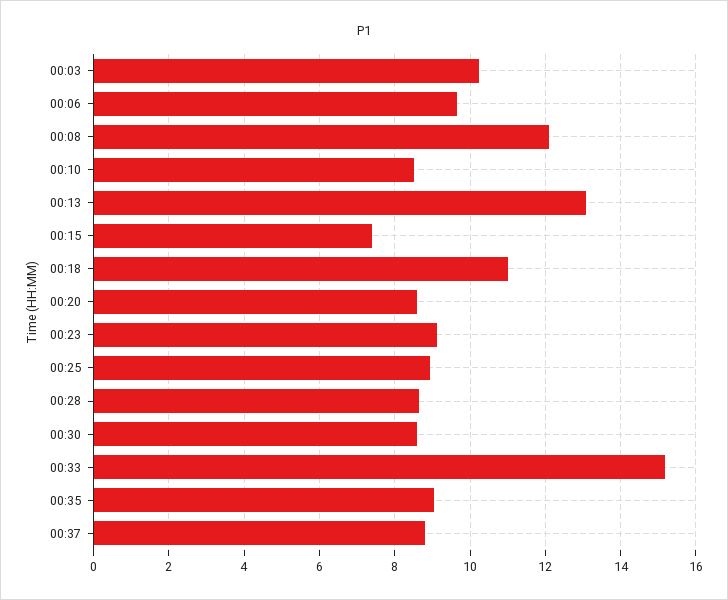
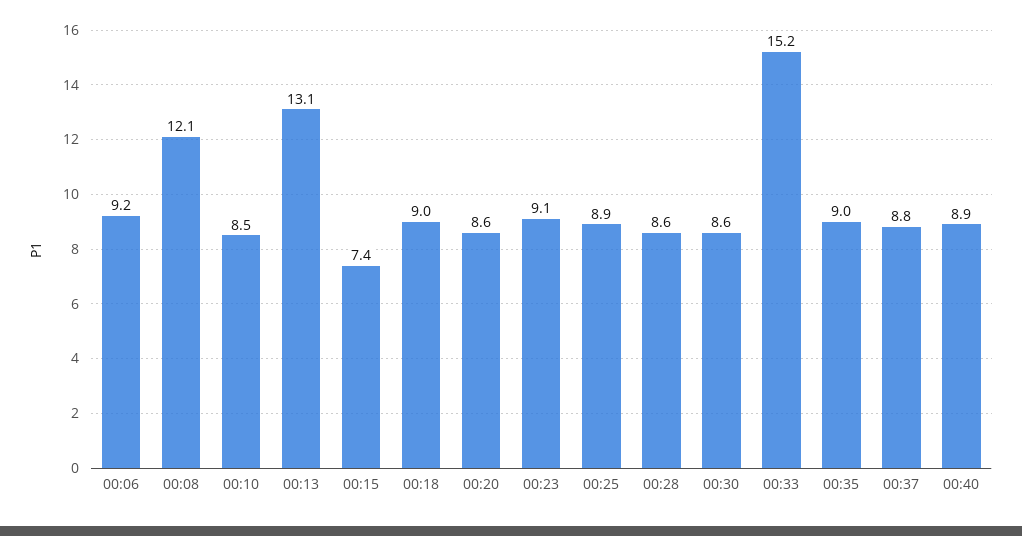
00:03: 10.2 -> none
00:06: 9.6 -> 9.2
00:18: 11 -> 9
00:40: none -> 8.9

